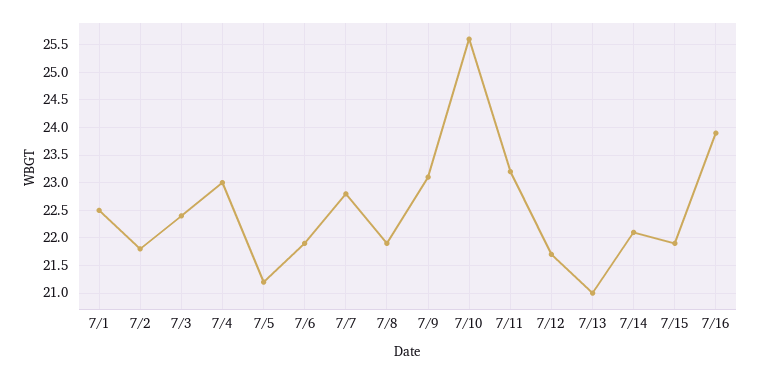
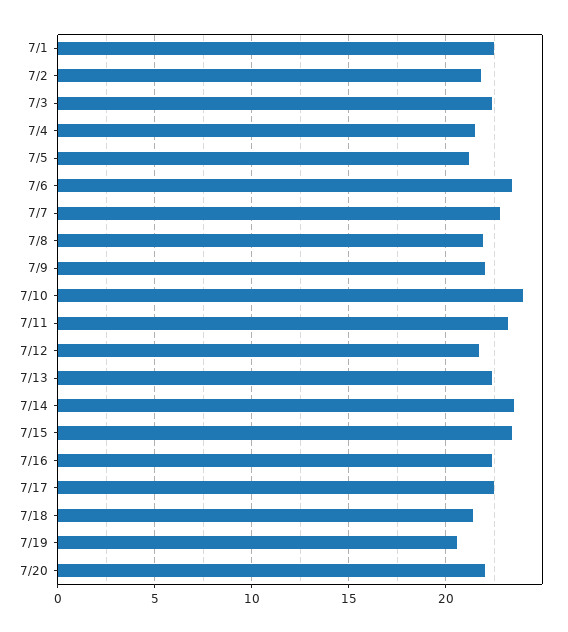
7/4: 23 -> 21.5
7/6: 22 -> 23.5
7/9: 23 -> 22
7/10: 25.5 -> 24
7/13: 21 -> 22.5
7/14: 22 -> 23.5
7/15: 22 -> 23.5
7/16: 24 -> 22.5
7/17: none -> 22.5
7/18: none -> 21.5
7/19: none -> 20.5
7/20: none -> 22

